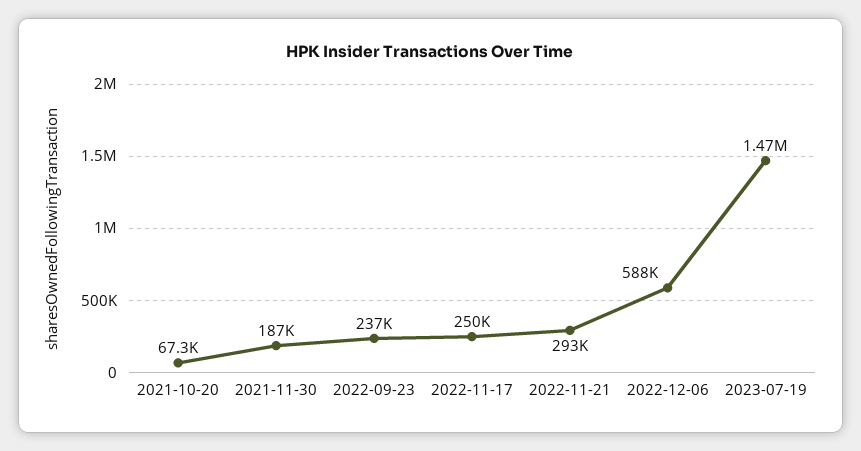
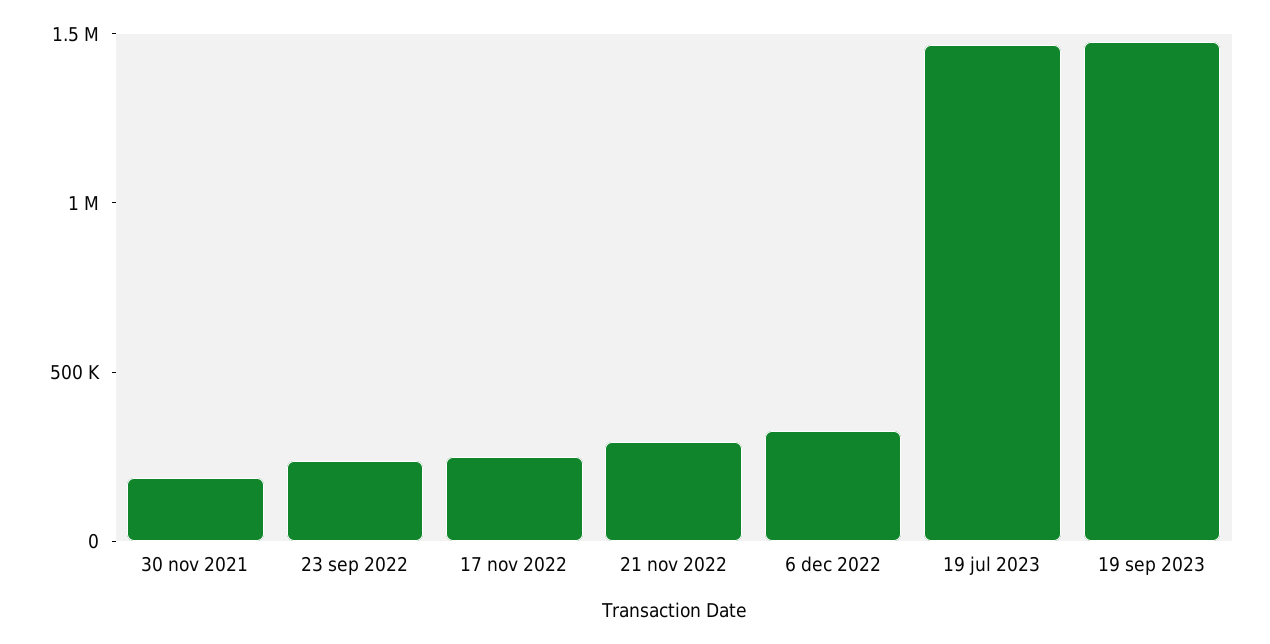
2021-10-20: 67300 -> none
2022-12-06: 588000 -> 300000
19 sep 2023: none -> 1500000

